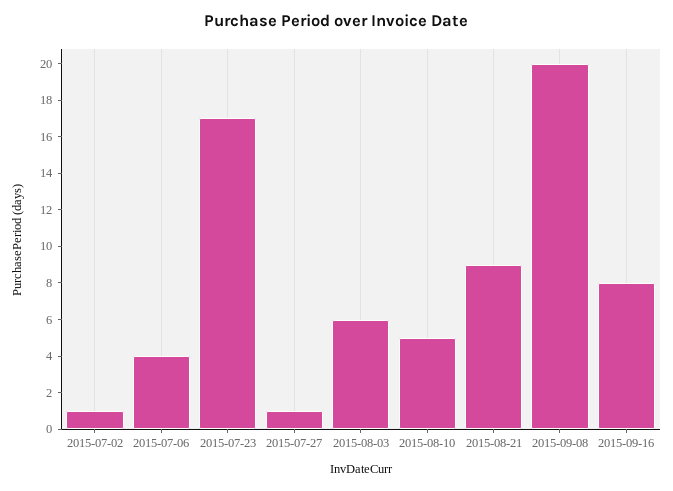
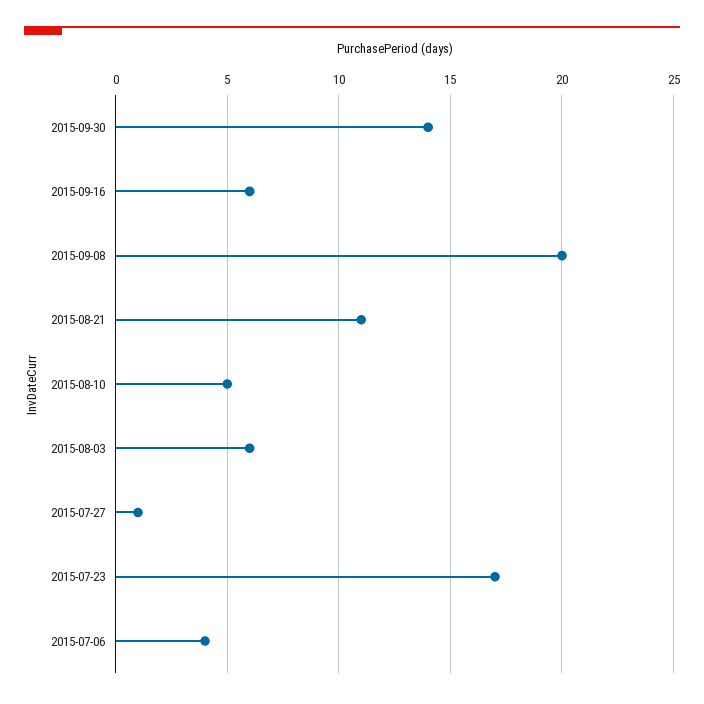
2015-07-02: 1 -> none
2015-08-21: 9 -> 11
2015-09-16: 8 -> 6
2015-09-30: none -> 14

